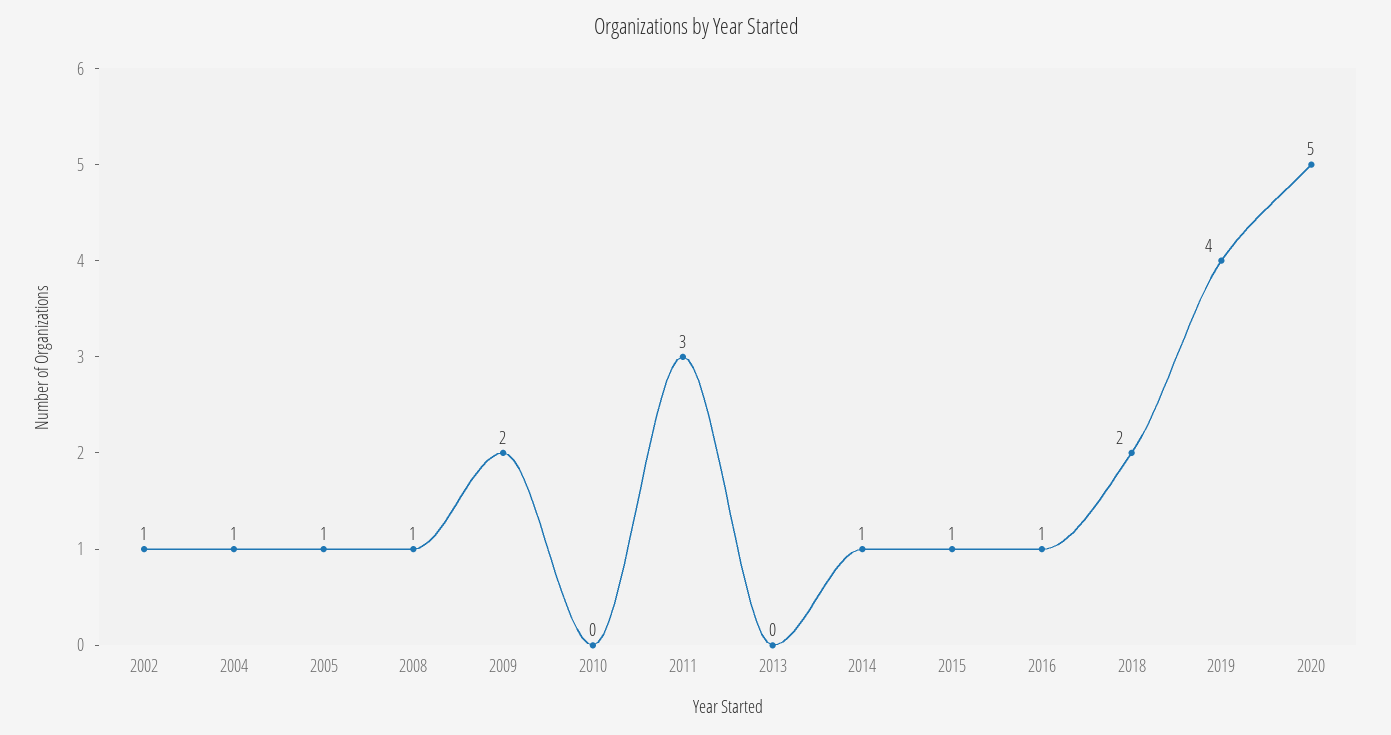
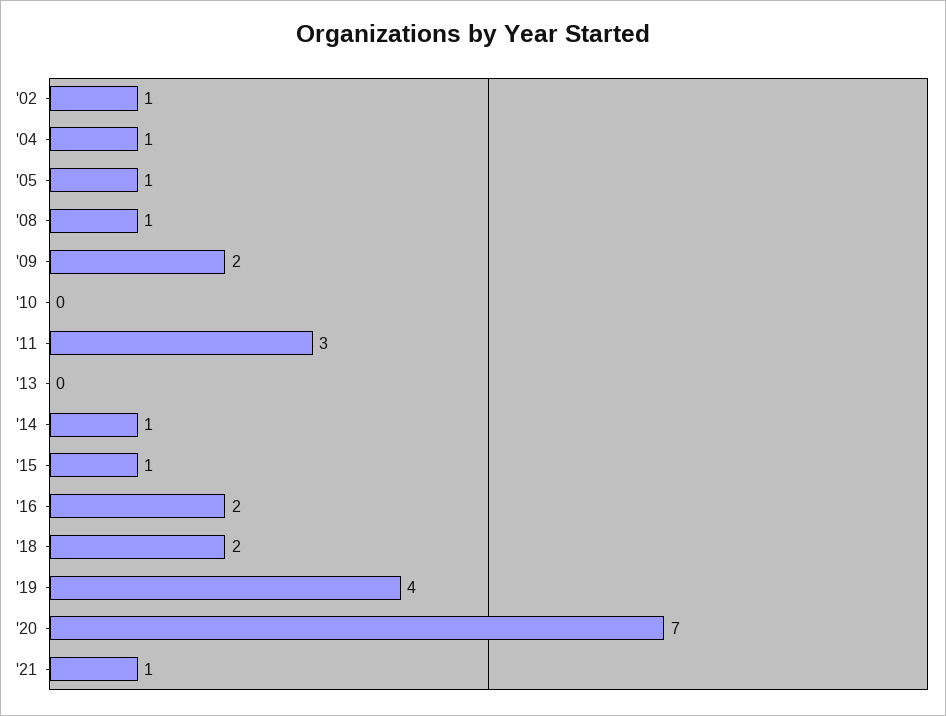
2016: 1 -> 2
2020: 5 -> 7
'21: none -> 1

